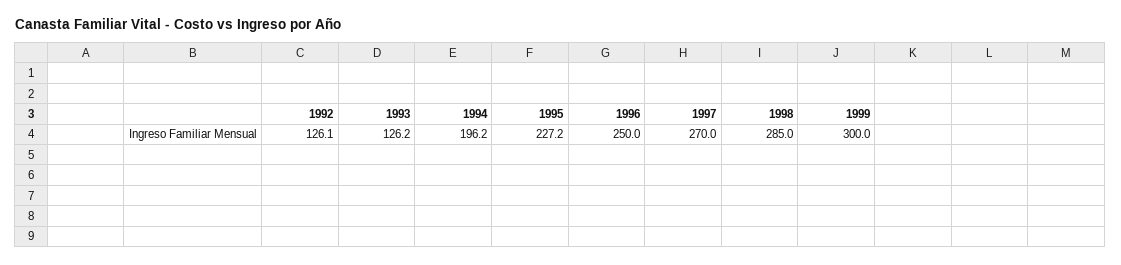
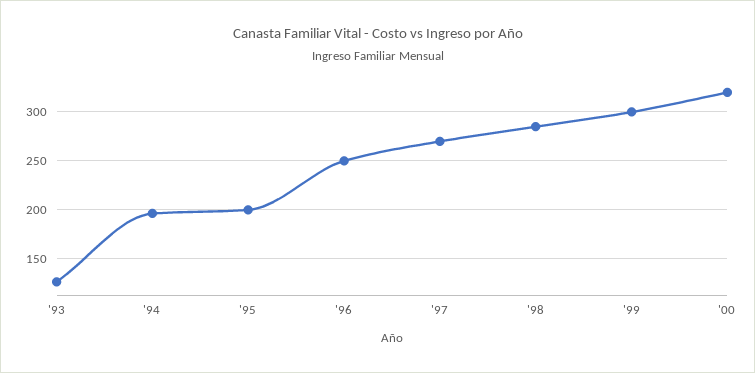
1992: 126.1 -> none
1995: 227.2 -> 200
'00: none -> 320

